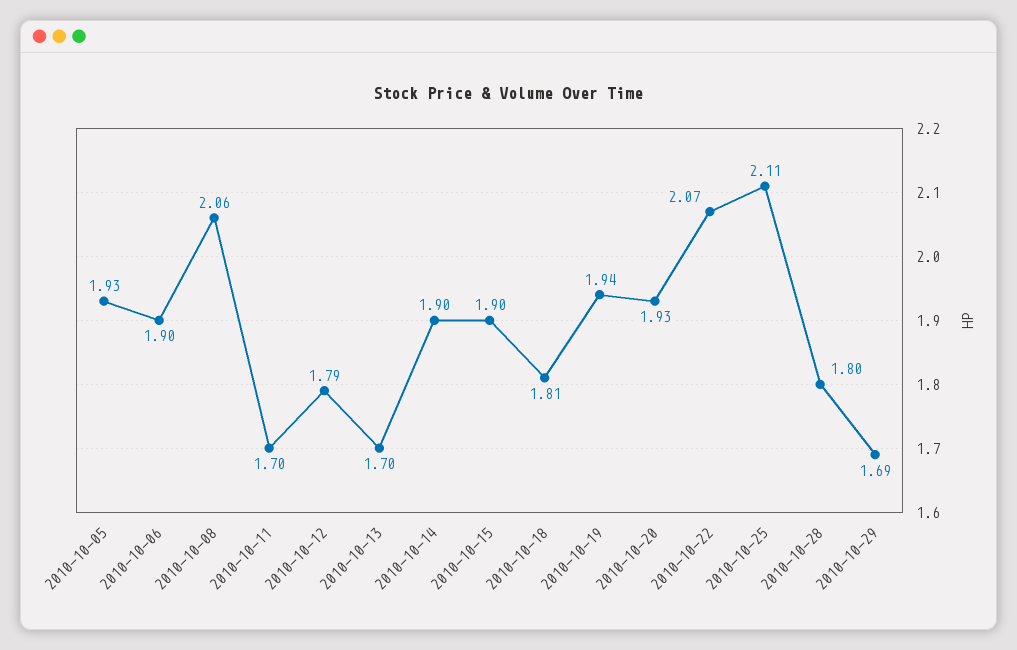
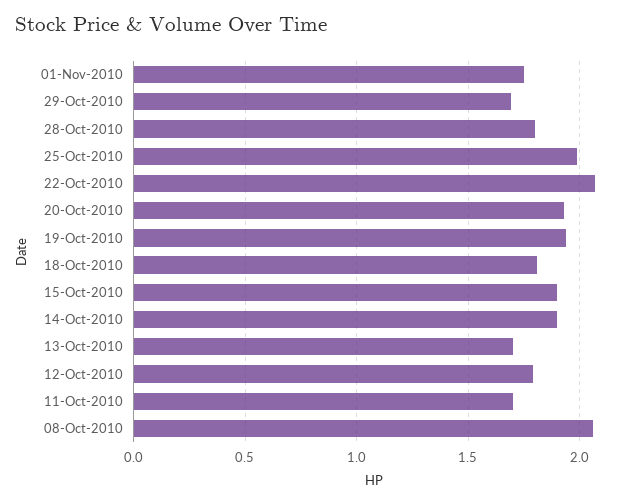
2010-10-05: 1.93 -> none
2010-10-06: 1.9 -> none
2010-10-25: 2.11 -> 2
01-Nov-2010: none -> 1.75

